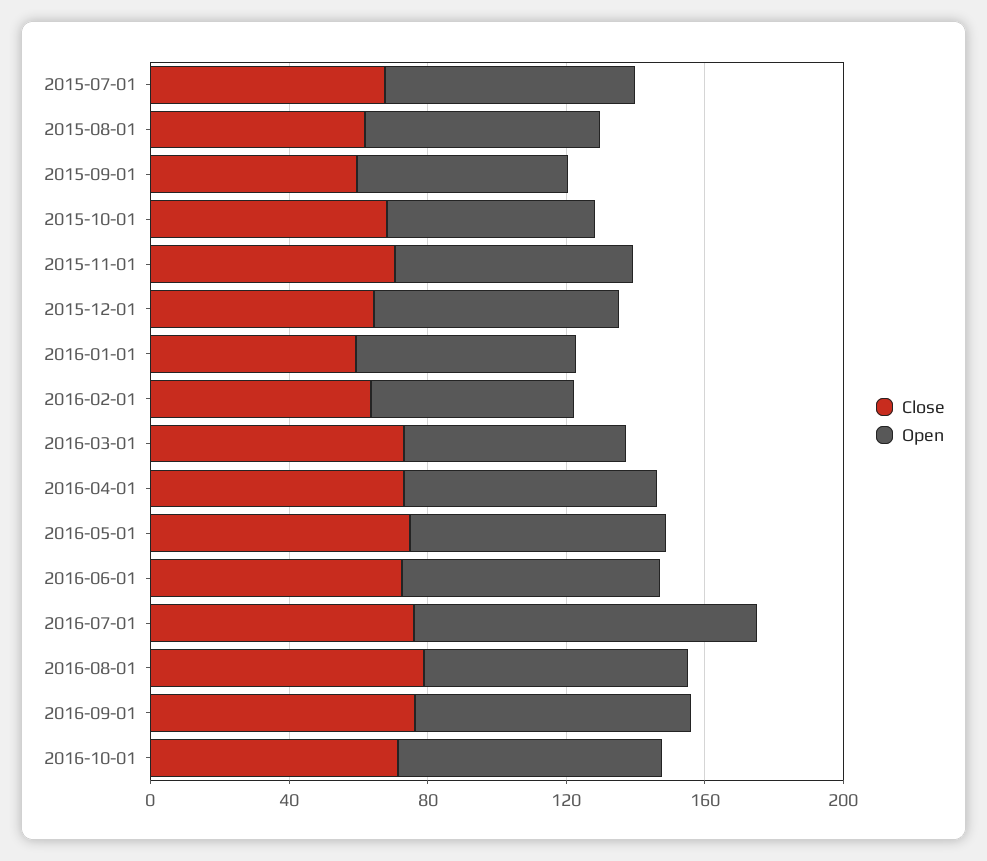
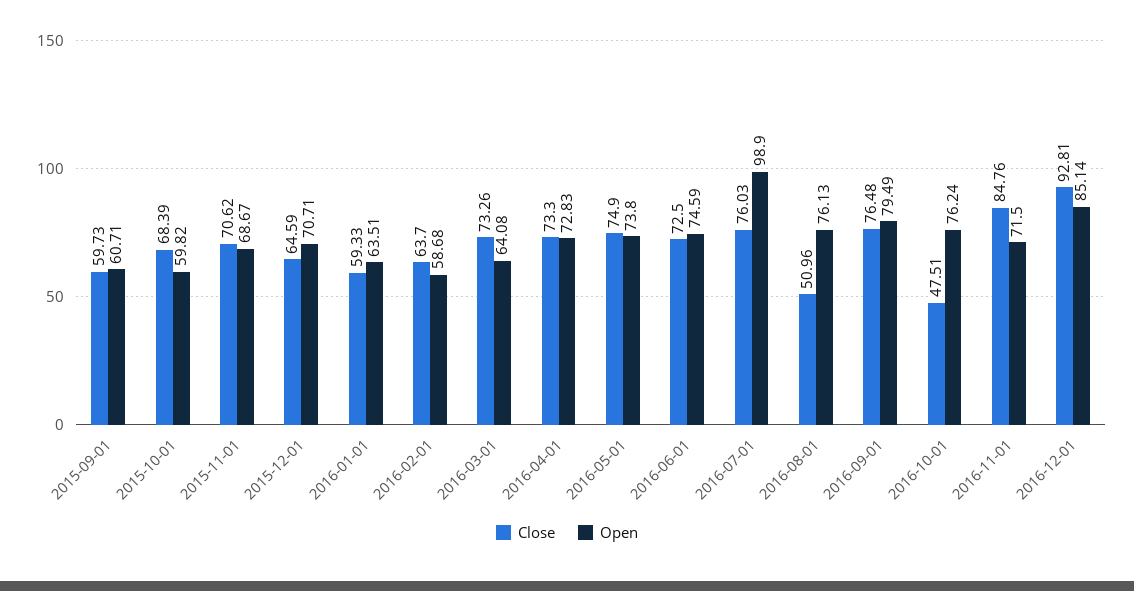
Close, 2015-07-01: 70 -> none
Open, 2015-07-01: 70 -> none
Close, 2015-08-01: 60 -> none
Open, 2015-08-01: 70 -> none
Close, 2016-08-01: 80 -> 50.96
Close, 2016-10-01: 70 -> 47.51
Close, 2016-11-01: none -> 84.76
Open, 2016-11-01: none -> 71.5
Close, 2016-12-01: none -> 92.81
Open, 2016-12-01: none -> 85.14

